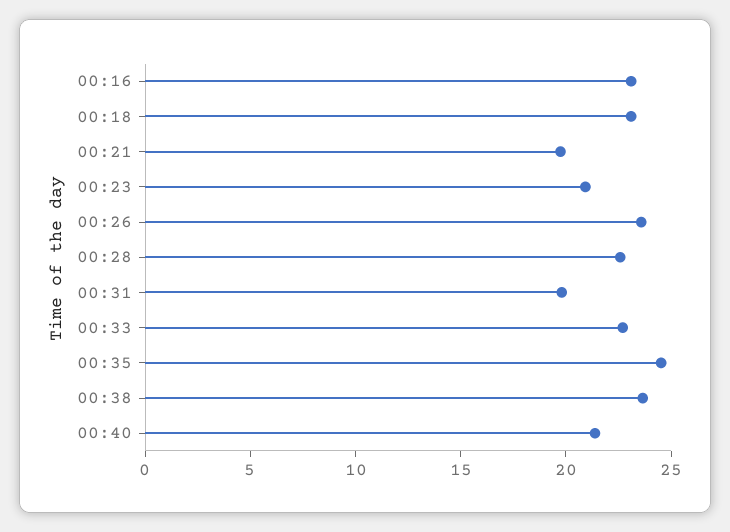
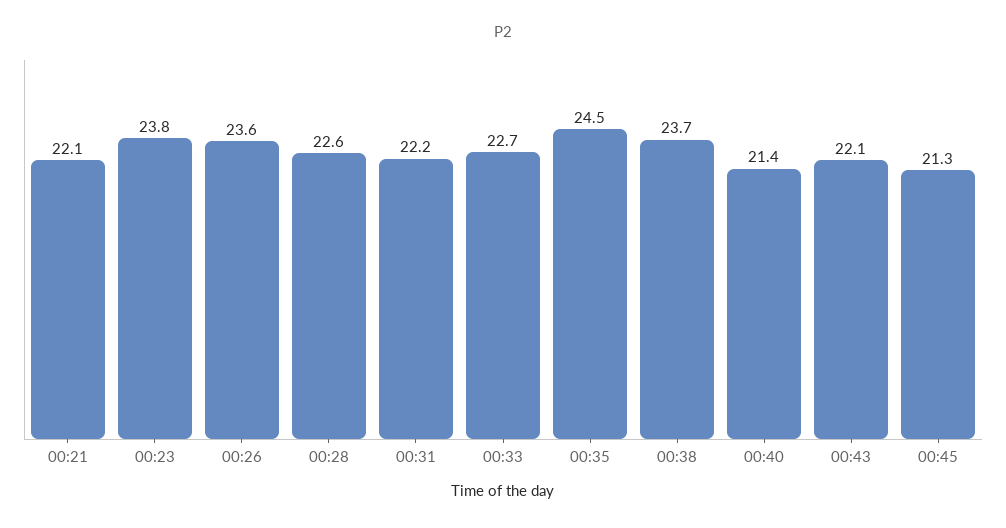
00:16: 23 -> none
00:18: 23 -> none
00:21: 20 -> 22.1
00:23: 21 -> 23.8
00:31: 20 -> 22.2
00:43: none -> 22.1
00:45: none -> 21.3

